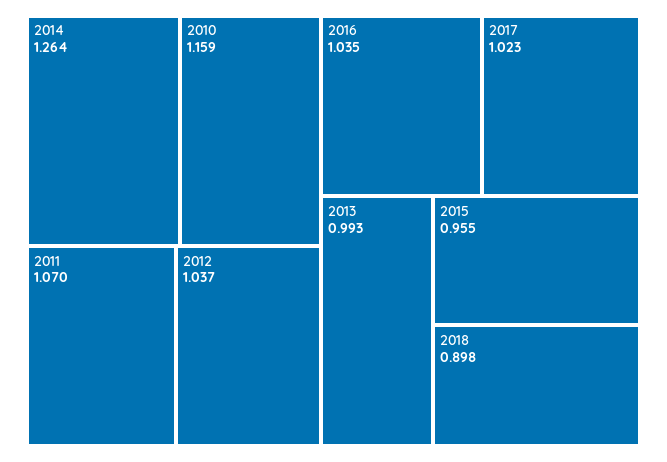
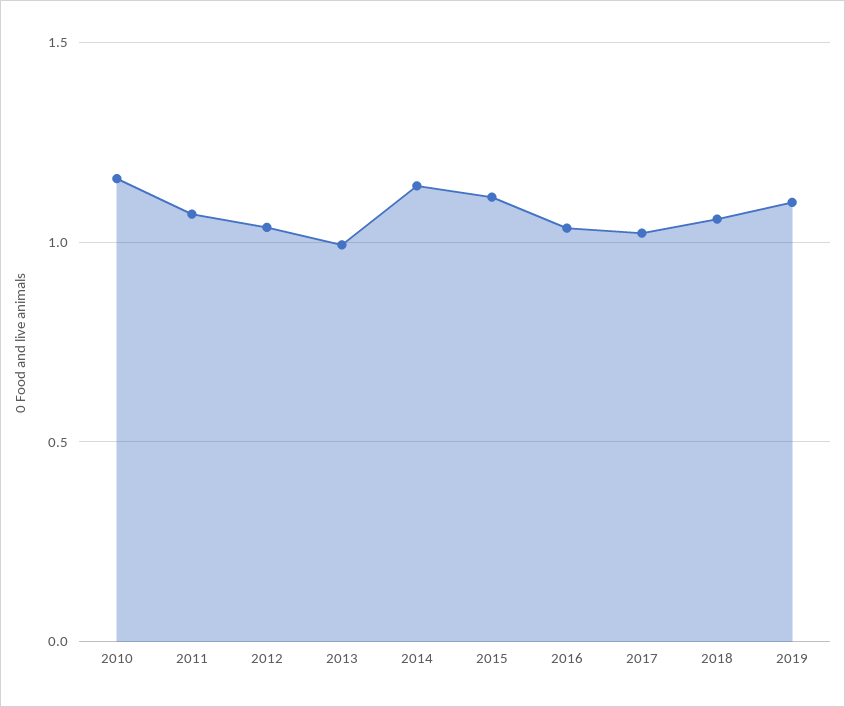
2014: 1.264 -> 1.15
2015: 0.955 -> 1.1
2018: 0.898 -> 1.05
2019: none -> 1.1

